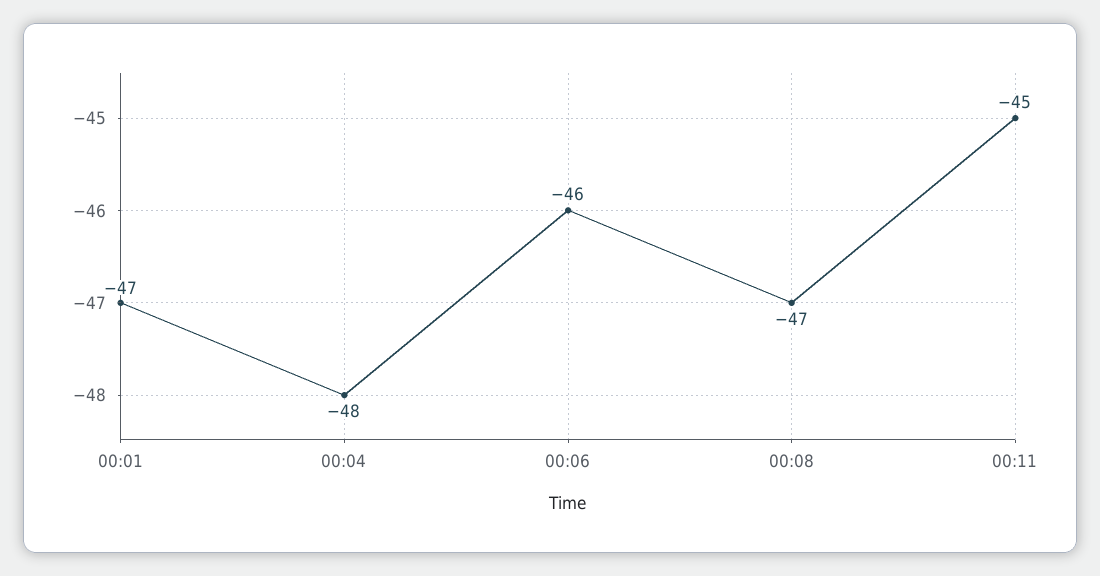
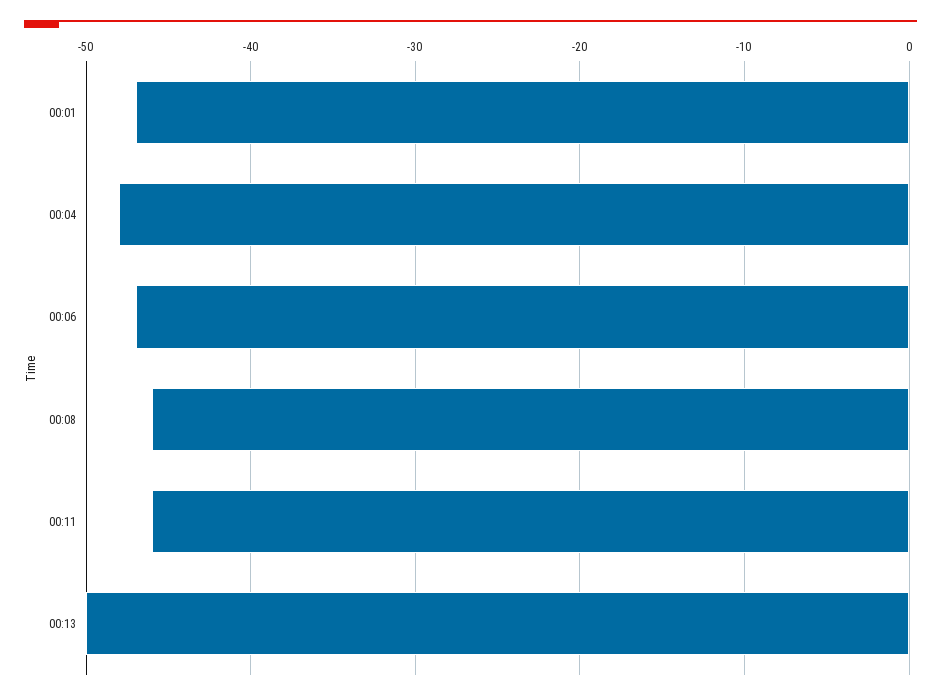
00:06: -46 -> -47
00:08: -47 -> -46
00:11: -45 -> -46
00:13: none -> -50

